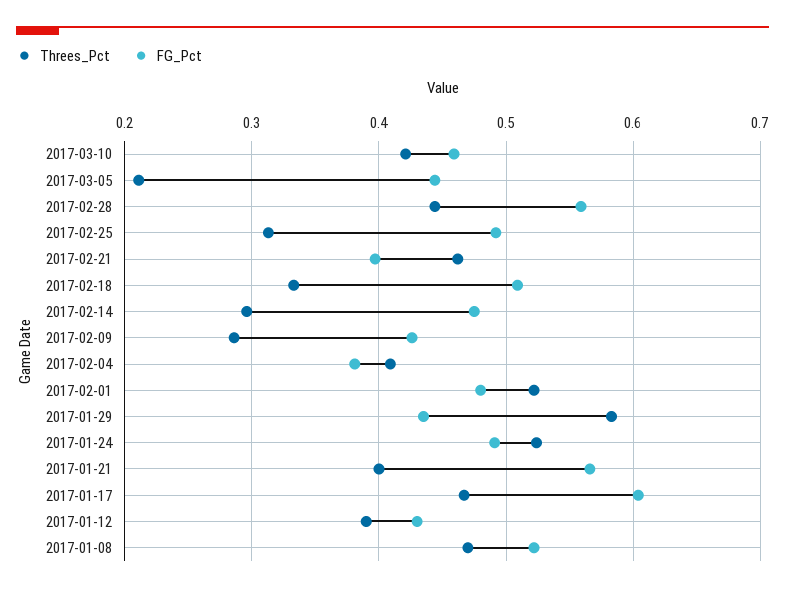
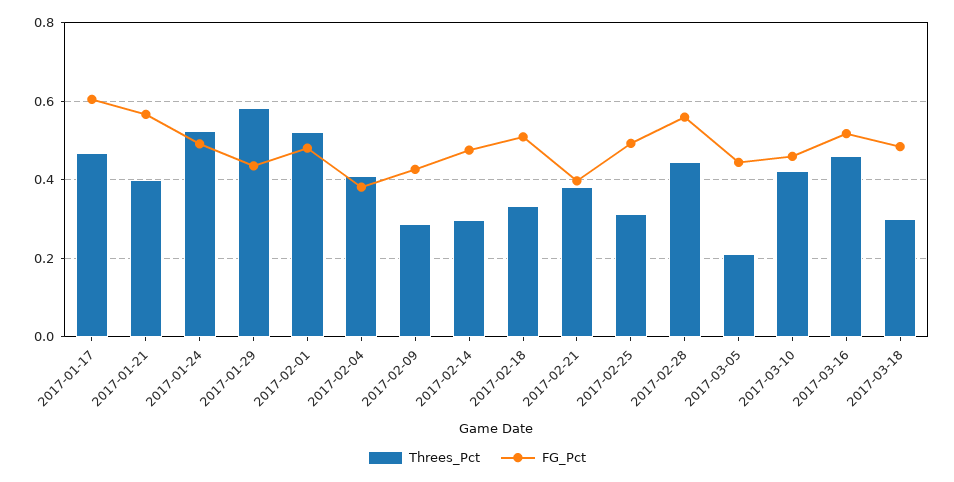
Threes_Pct, 2017-02-21: 0.46 -> 0.38
Threes_Pct, 2017-01-12: 0.39 -> none
FG_Pct, 2017-01-12: 0.43 -> none
Threes_Pct, 2017-01-08: 0.47 -> none
FG_Pct, 2017-01-08: 0.52 -> none
Threes_Pct, 2017-03-16: none -> 0.46
FG_Pct, 2017-03-16: none -> 0.52
Threes_Pct, 2017-03-18: none -> 0.3
FG_Pct, 2017-03-18: none -> 0.48

